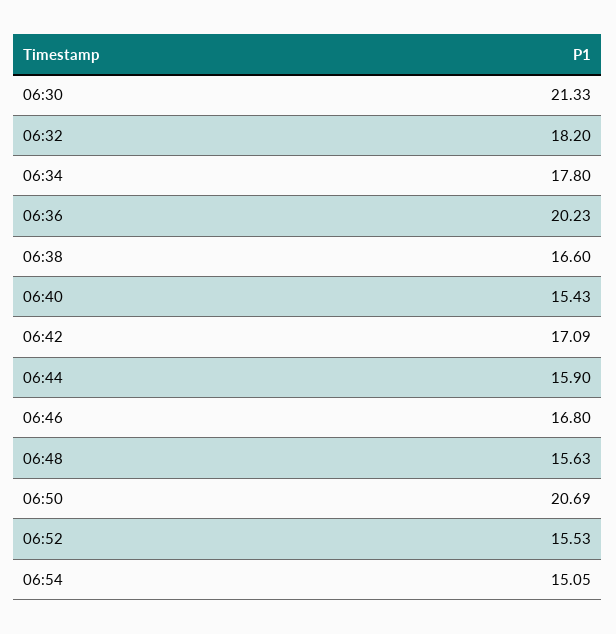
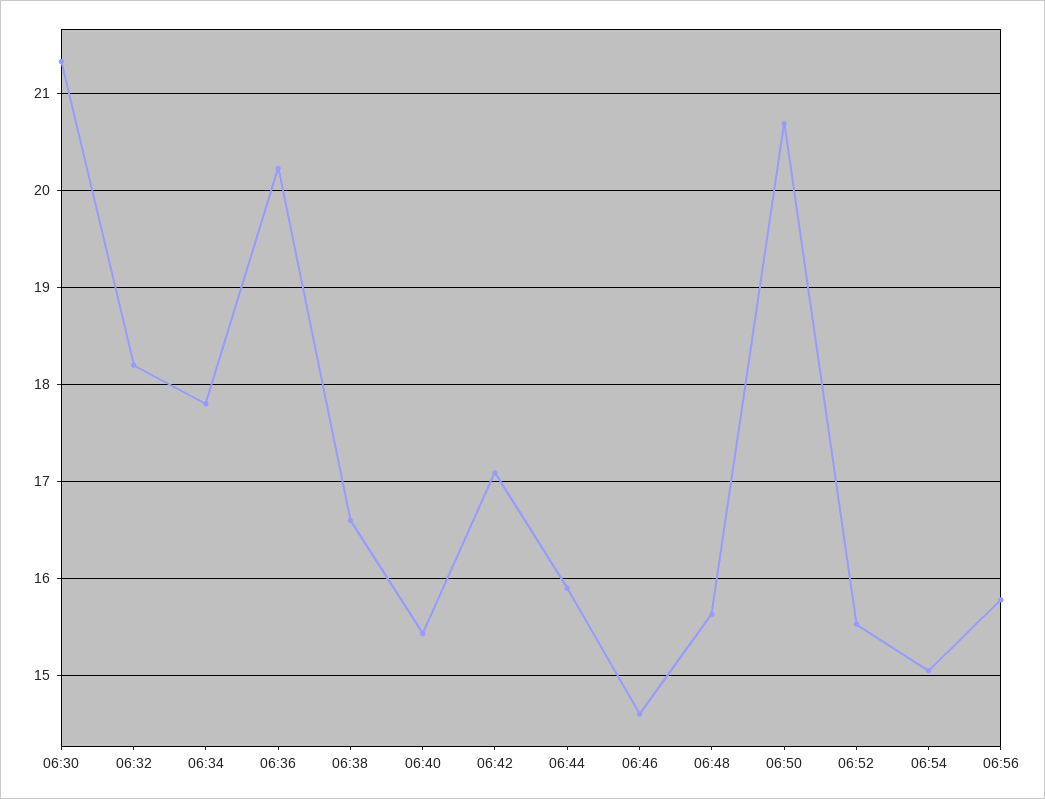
06:46: 16.8 -> 14.6
06:56: none -> 15.8

